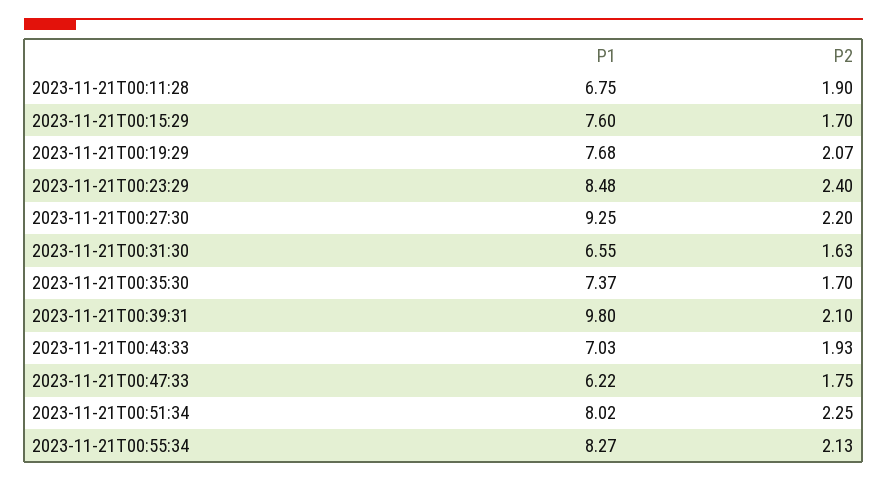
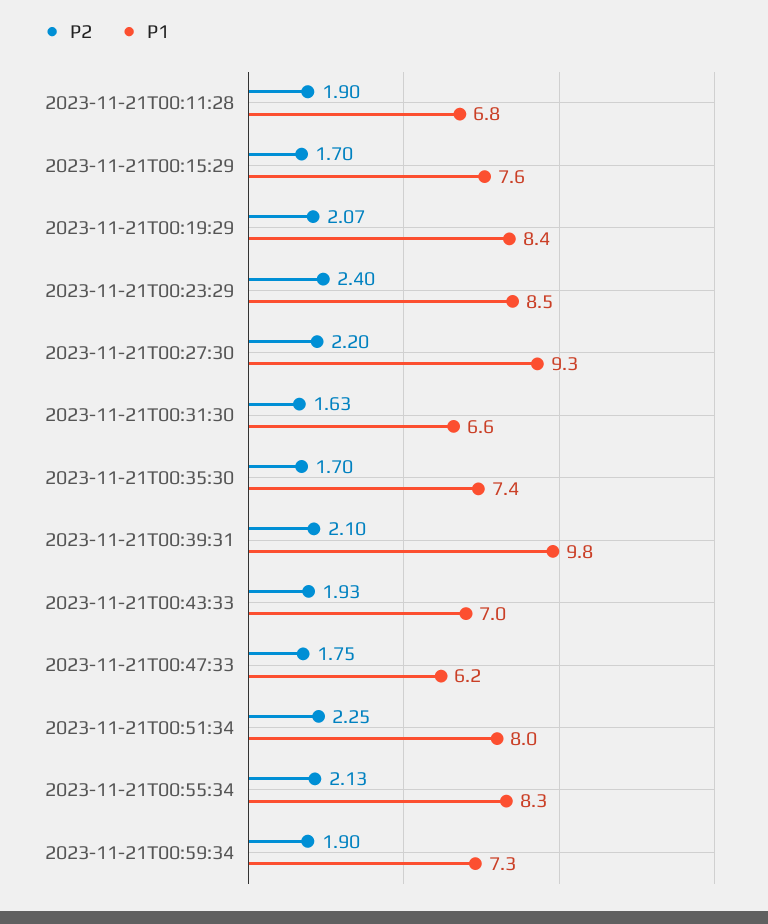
P1, 2023-11-21T00:19:29: 7.68 -> 8.4
P2, 2023-11-21T00:59:34: none -> 1.9
P1, 2023-11-21T00:59:34: none -> 7.3

